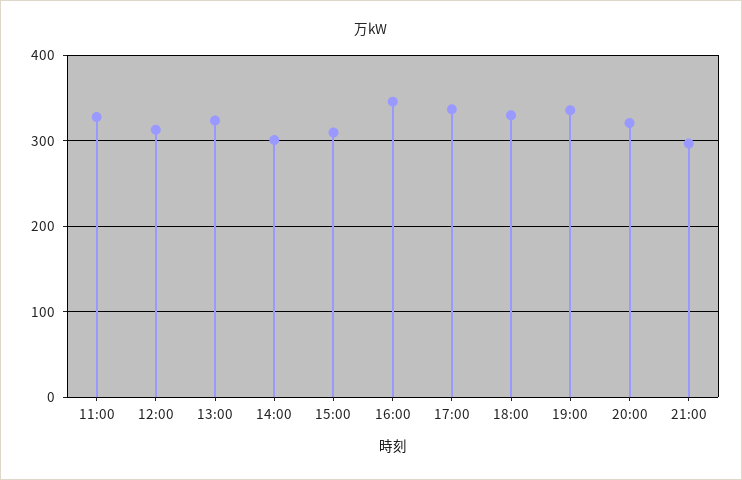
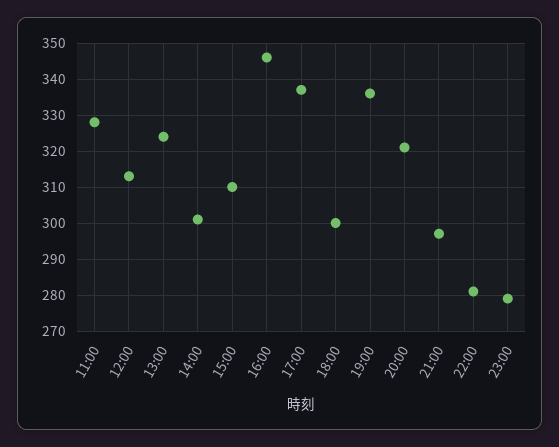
18:00: 330 -> 300
22:00: none -> 280
23:00: none -> 280

